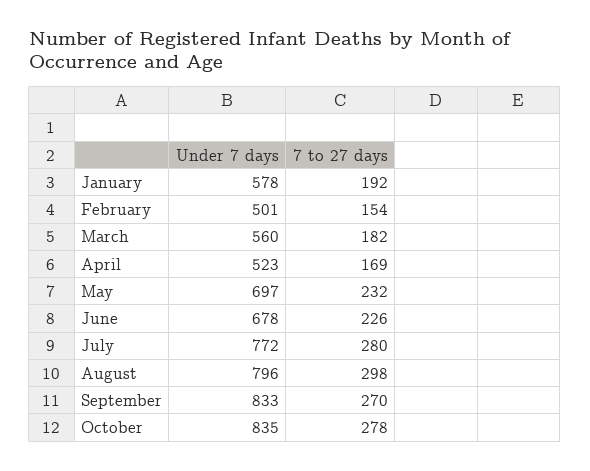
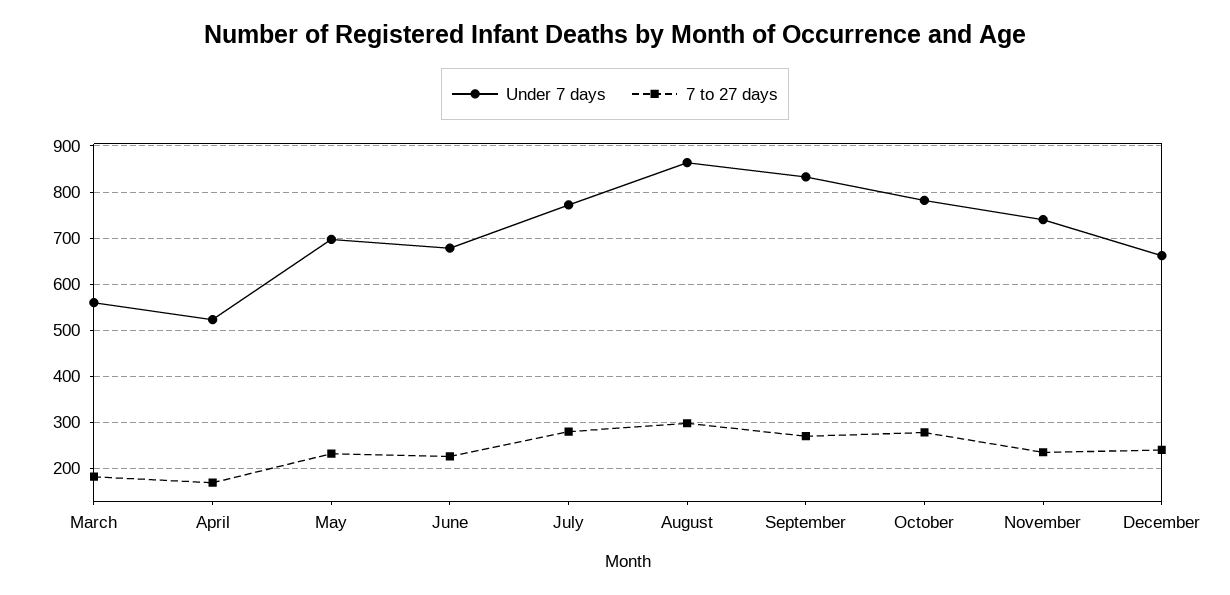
Under 7 days, January: 578 -> none
7 to 27 days, January: 192 -> none
Under 7 days, February: 501 -> none
7 to 27 days, February: 154 -> none
Under 7 days, August: 796 -> 860
Under 7 days, October: 835 -> 780
Under 7 days, November: none -> 740
7 to 27 days, November: none -> 240
Under 7 days, December: none -> 660
7 to 27 days, December: none -> 240

